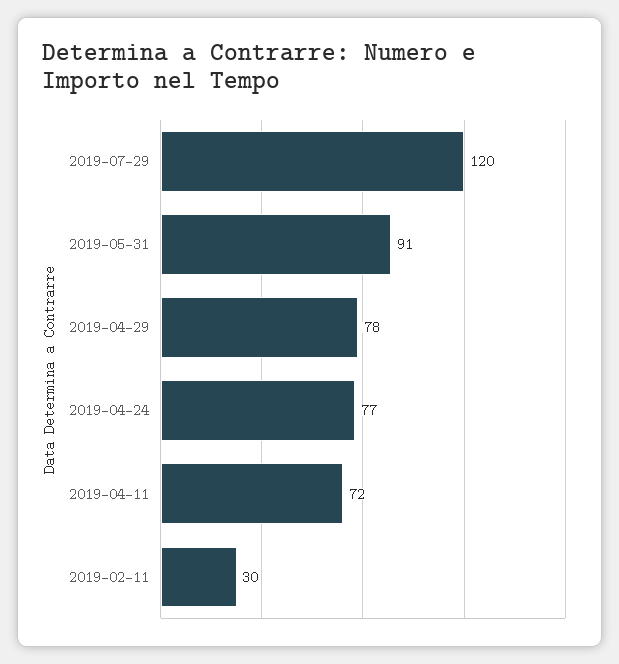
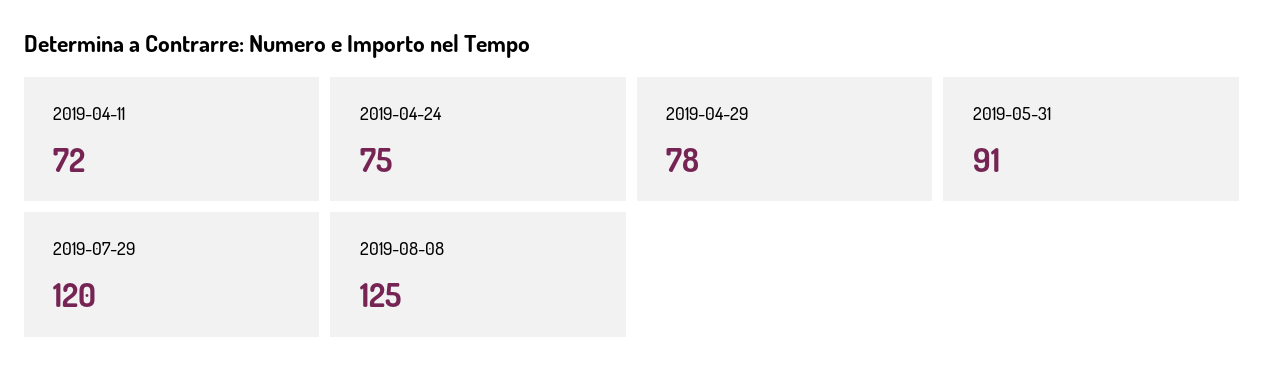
2019-04-24: 77 -> 75
2019-02-11: 30 -> none
2019-08-08: none -> 125

